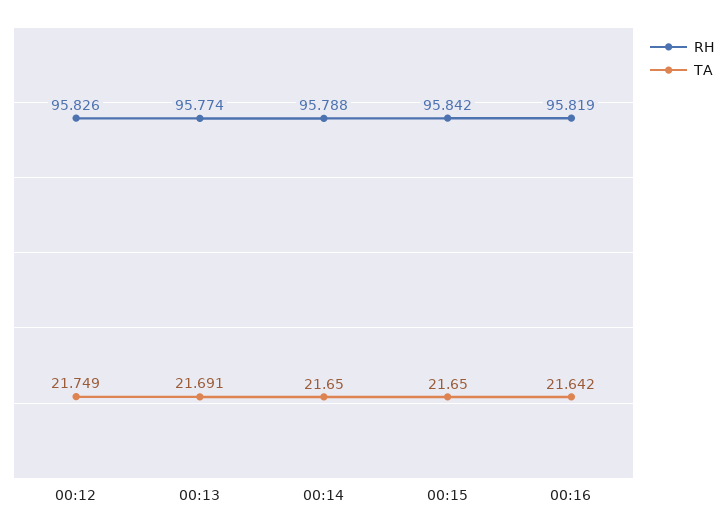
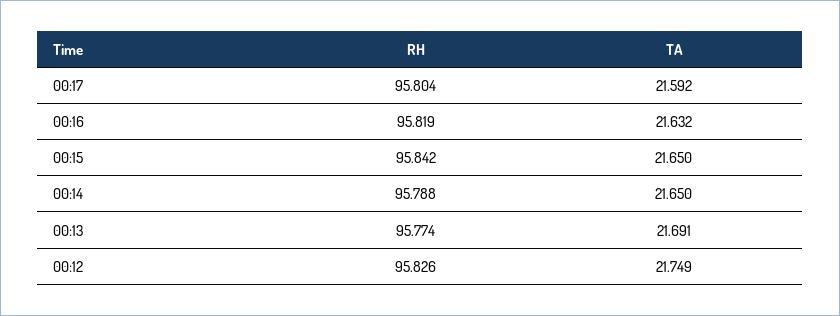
TA, 00:16: 21.642 -> 21.632
RH, 00:17: none -> 95.804
TA, 00:17: none -> 21.592

